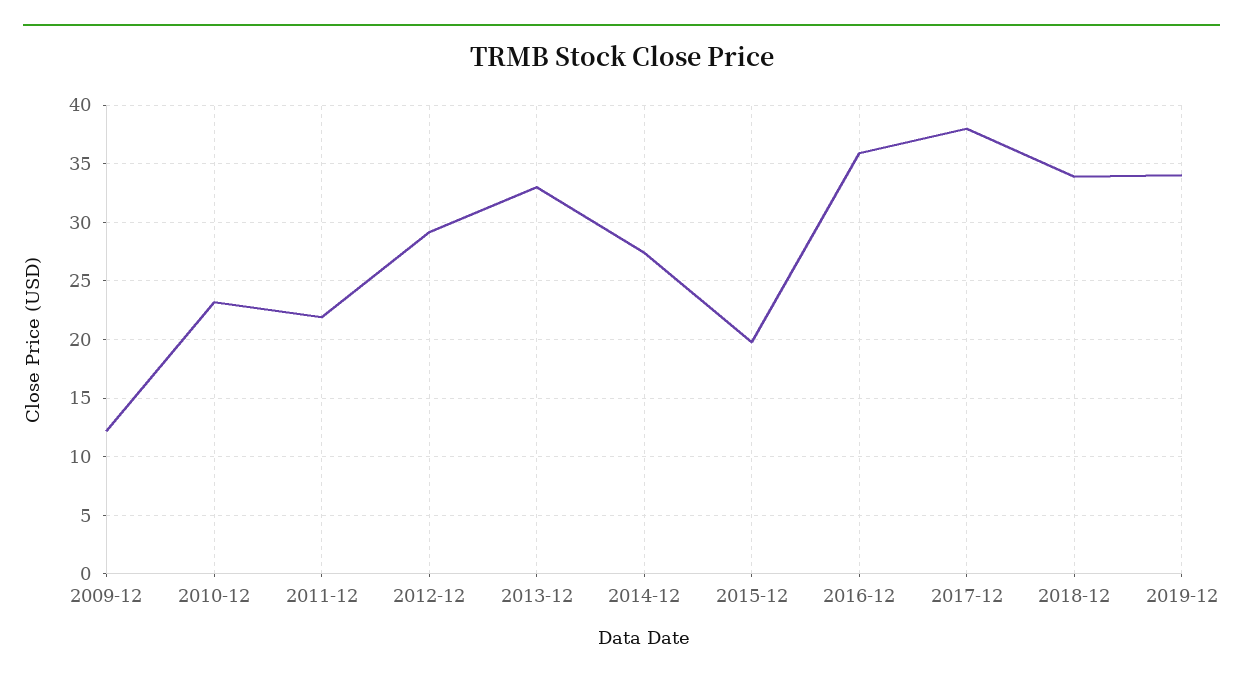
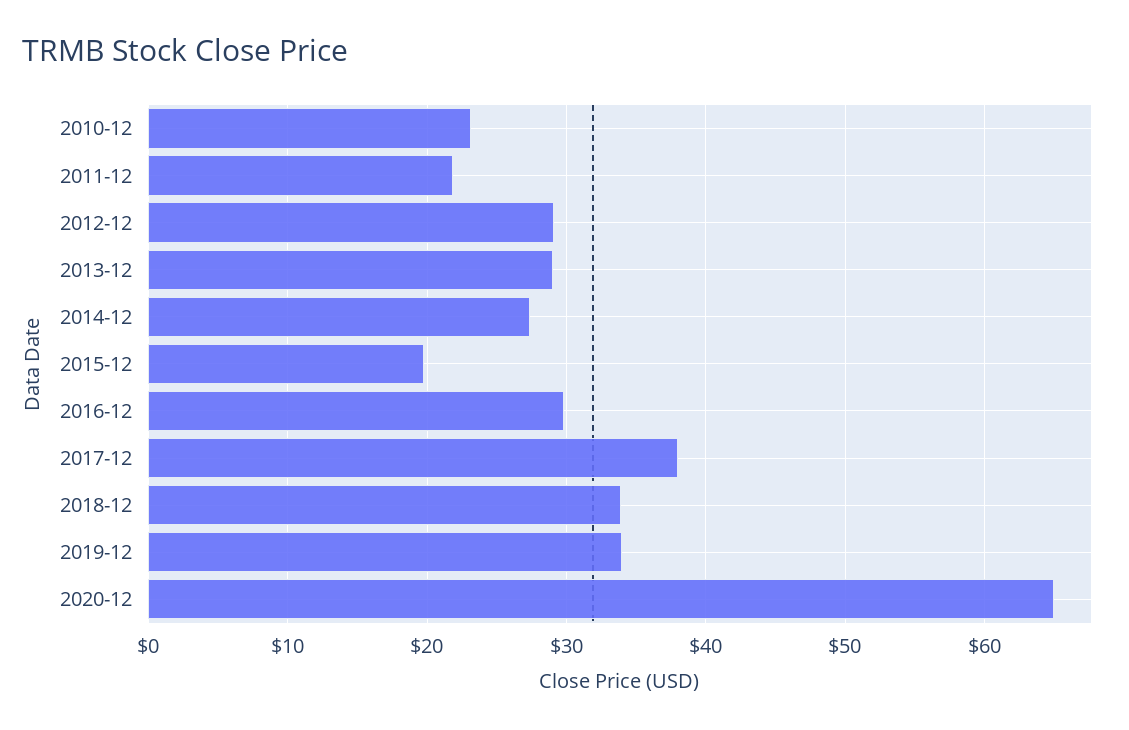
2009-12: 12 -> none
2013-12: 33 -> 29
2016-12: 36 -> 30
2020-12: none -> 65

